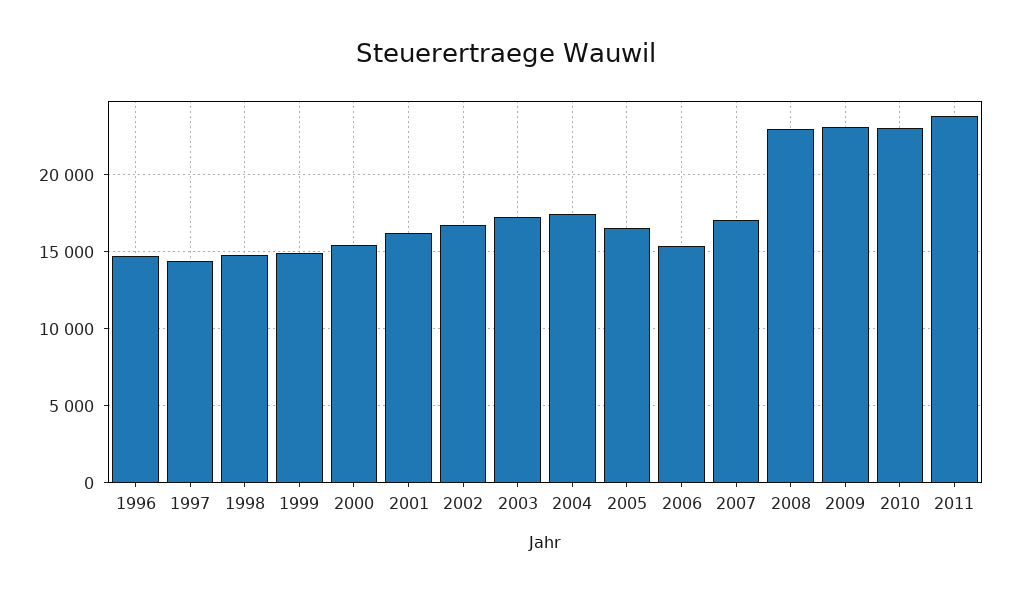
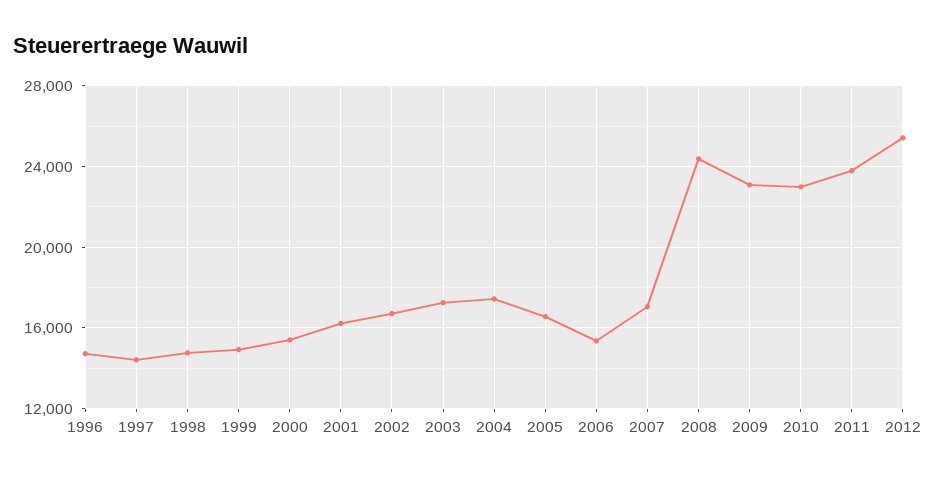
2008: 23000 -> 24500
2012: none -> 25500

